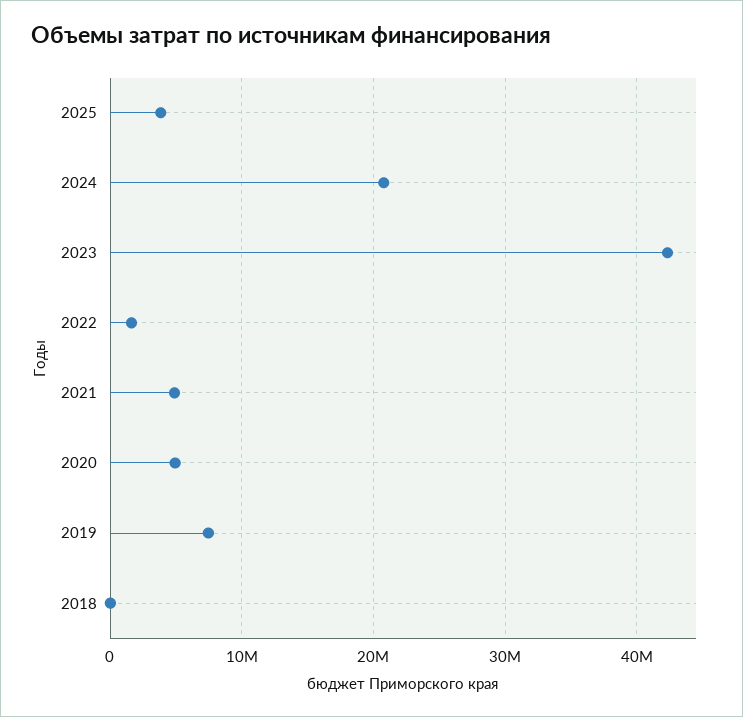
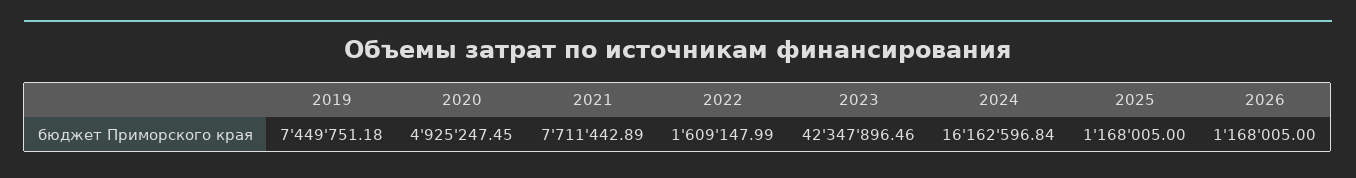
2025: 4000000 -> 1168005
2024: 21000000 -> 16162596.84
2021: 5000000 -> 7711442.89
2018: 0 -> none
2026: none -> 1168005

